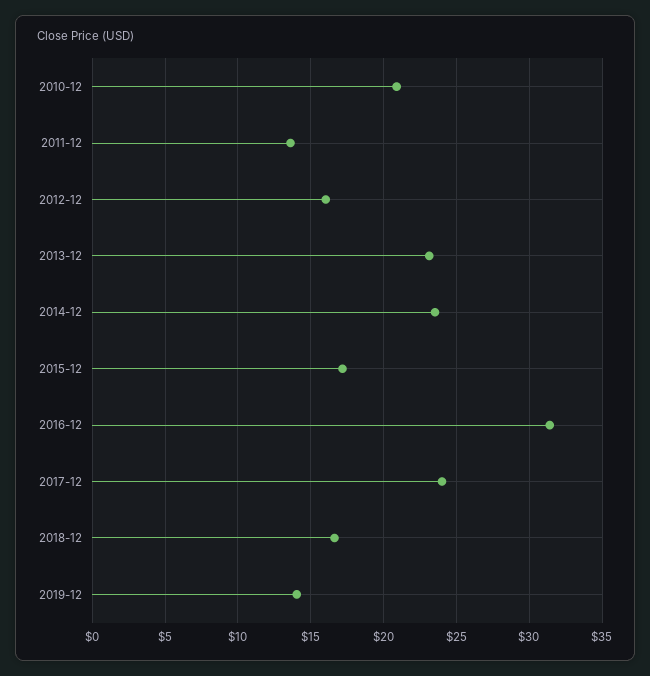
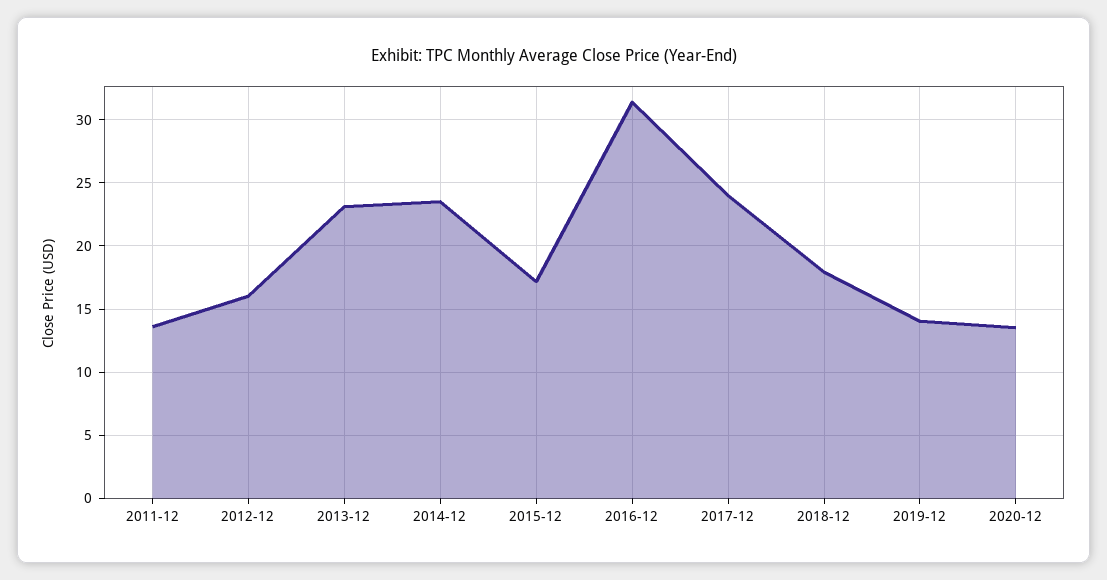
2010-12: 21 -> none
2018-12: 16.5 -> 18
2020-12: none -> 13.5

